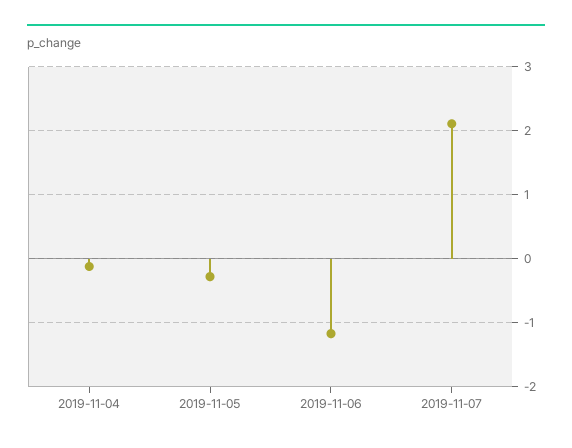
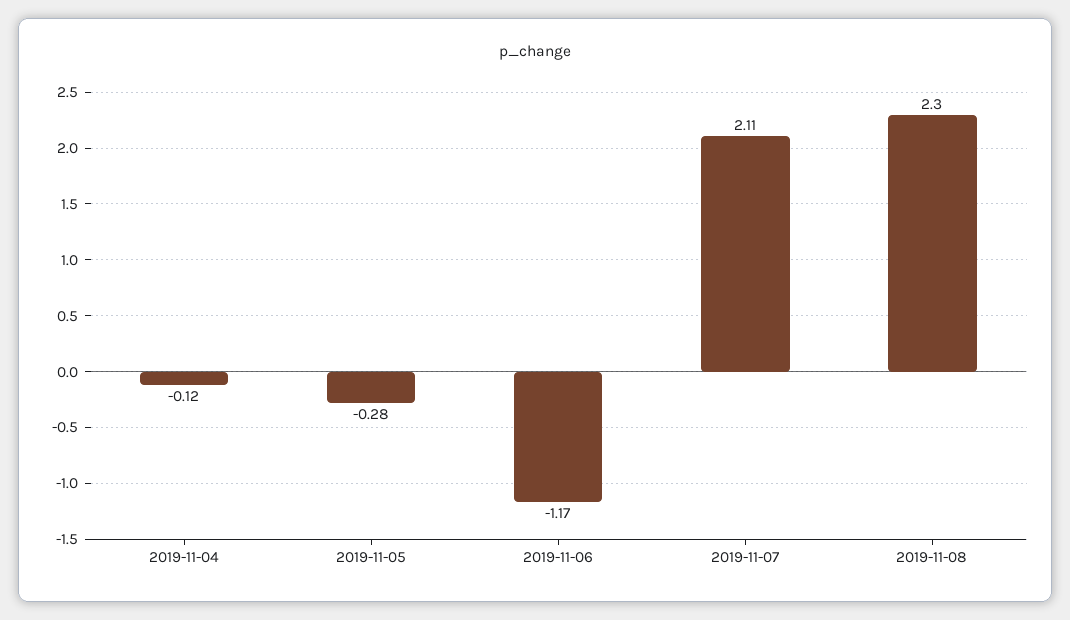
2019-11-08: none -> 2.3

